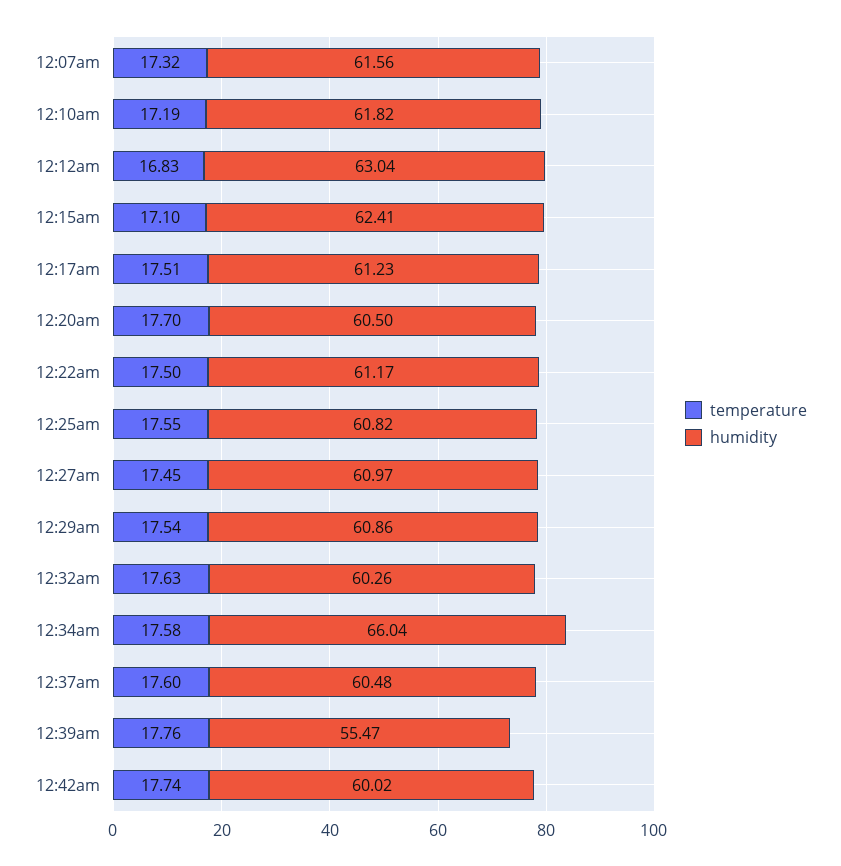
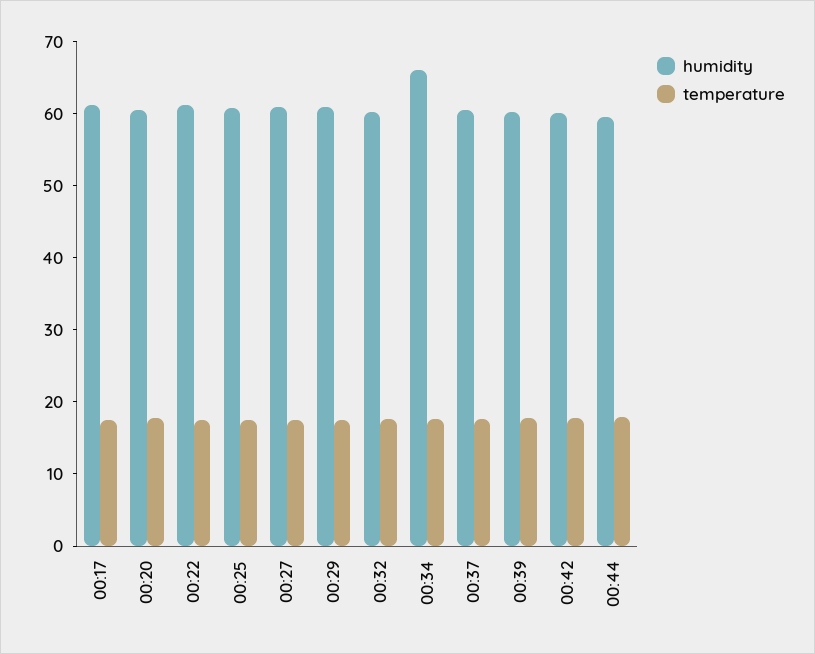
temperature, 12:07am: 17.32 -> none
humidity, 12:07am: 61.56 -> none
temperature, 12:10am: 17.19 -> none
humidity, 12:10am: 61.82 -> none
temperature, 12:12am: 16.83 -> none
humidity, 12:12am: 63.04 -> none
temperature, 12:15am: 17.1 -> none
humidity, 12:15am: 62.41 -> none
humidity, 12:39am: 55.47 -> 60
humidity, 00:44: none -> 60
temperature, 00:44: none -> 18

